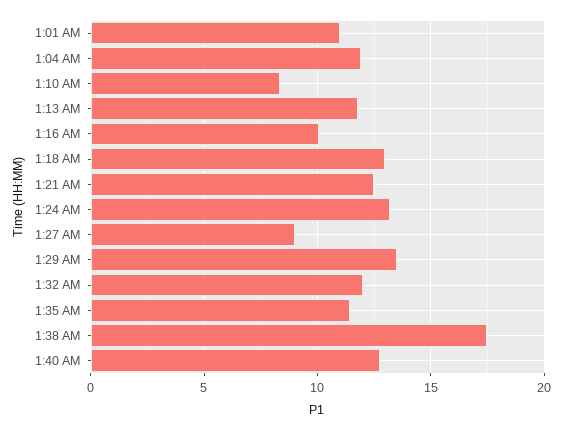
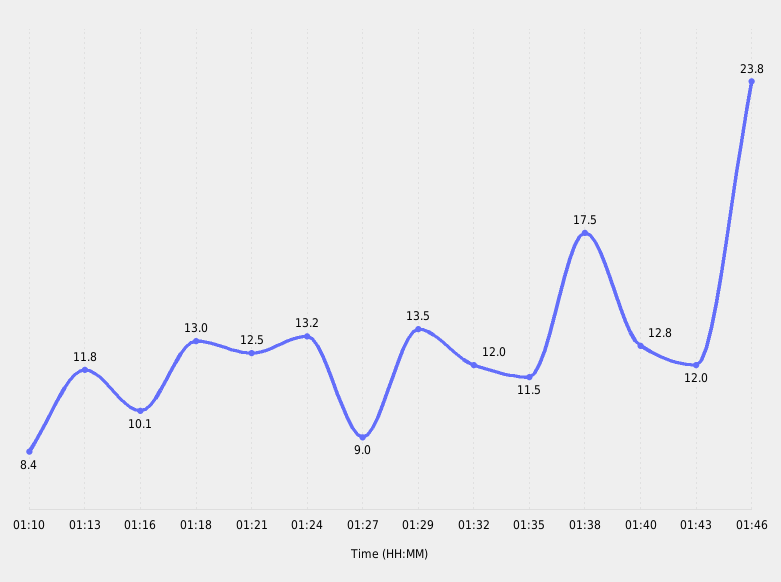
1:01 AM: 11 -> none
1:04 AM: 12 -> none
01:43: none -> 12
01:46: none -> 23.8

